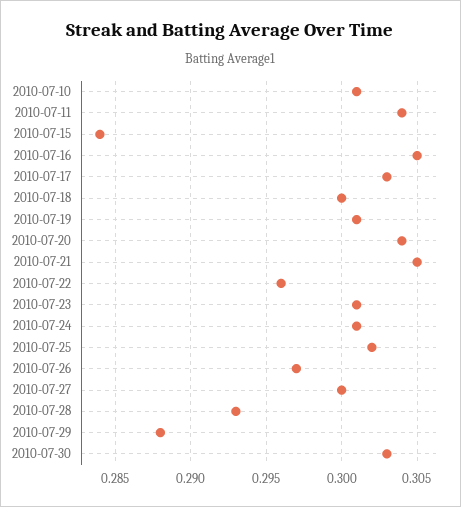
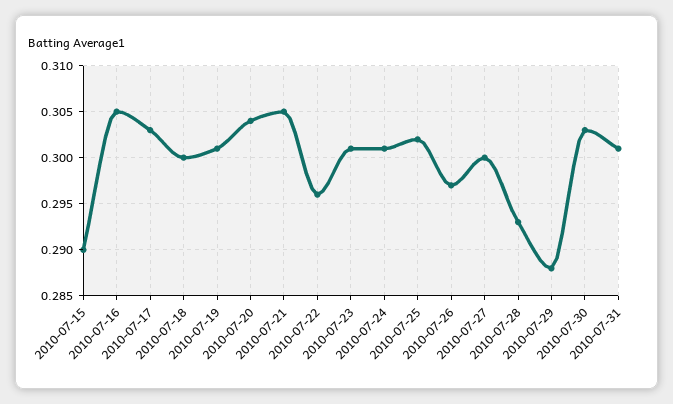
2010-07-10: 0.301 -> none
2010-07-11: 0.304 -> none
2010-07-15: 0.284 -> 0.29
2010-07-31: none -> 0.301

